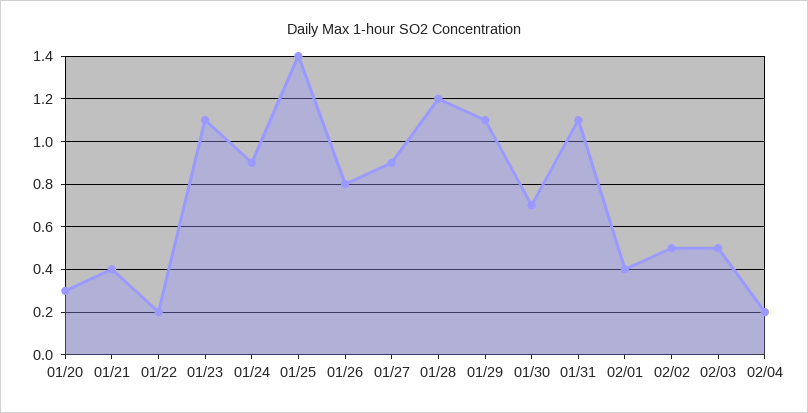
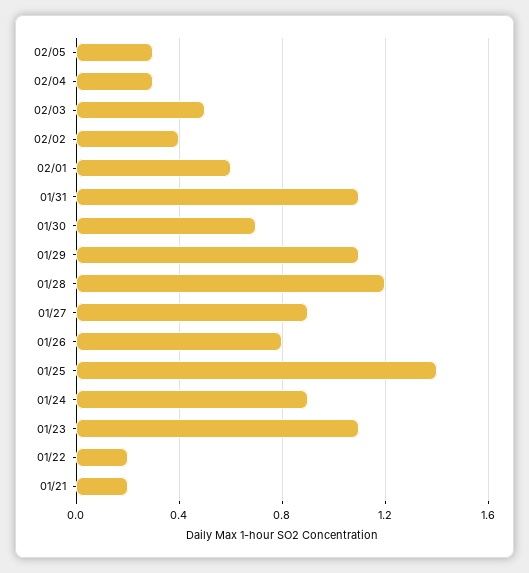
01/20: 0.3 -> none
01/21: 0.4 -> 0.2
02/01: 0.4 -> 0.6
02/02: 0.5 -> 0.4
02/04: 0.2 -> 0.3
02/05: none -> 0.3

